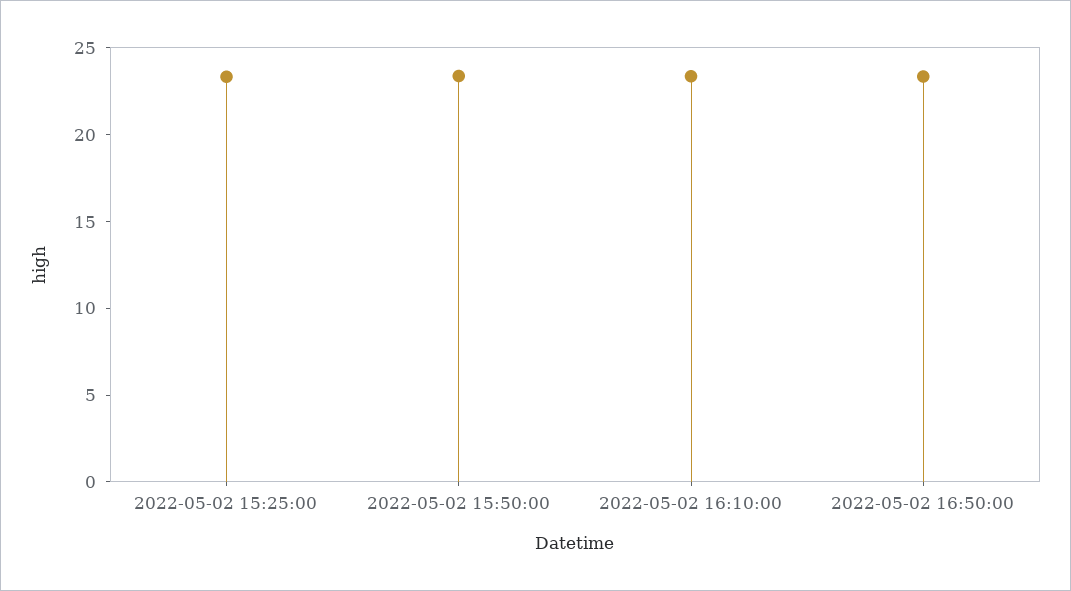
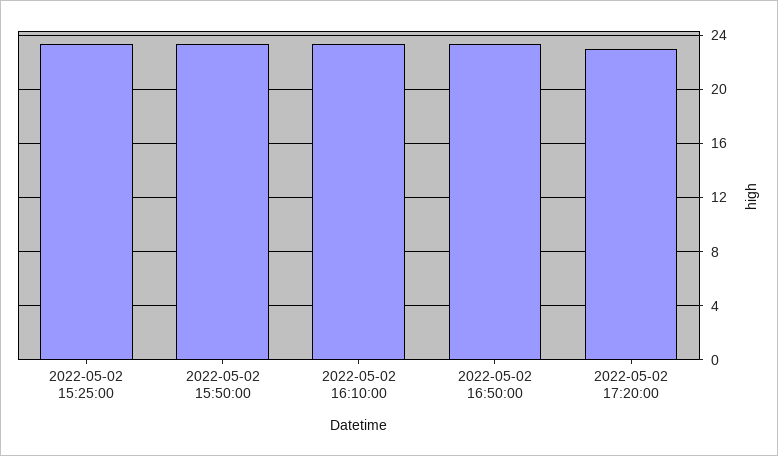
2022-05-02 17:20:00: none -> 23

